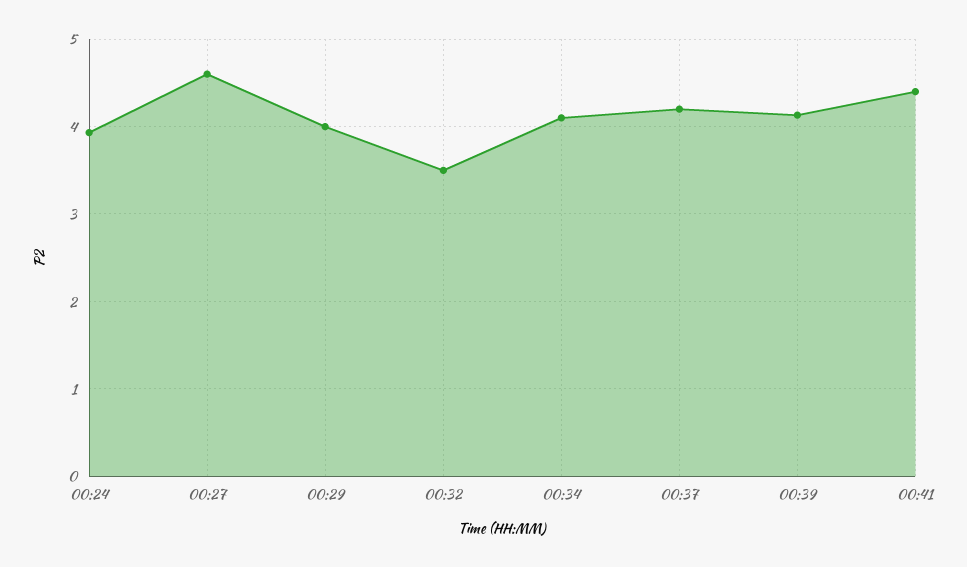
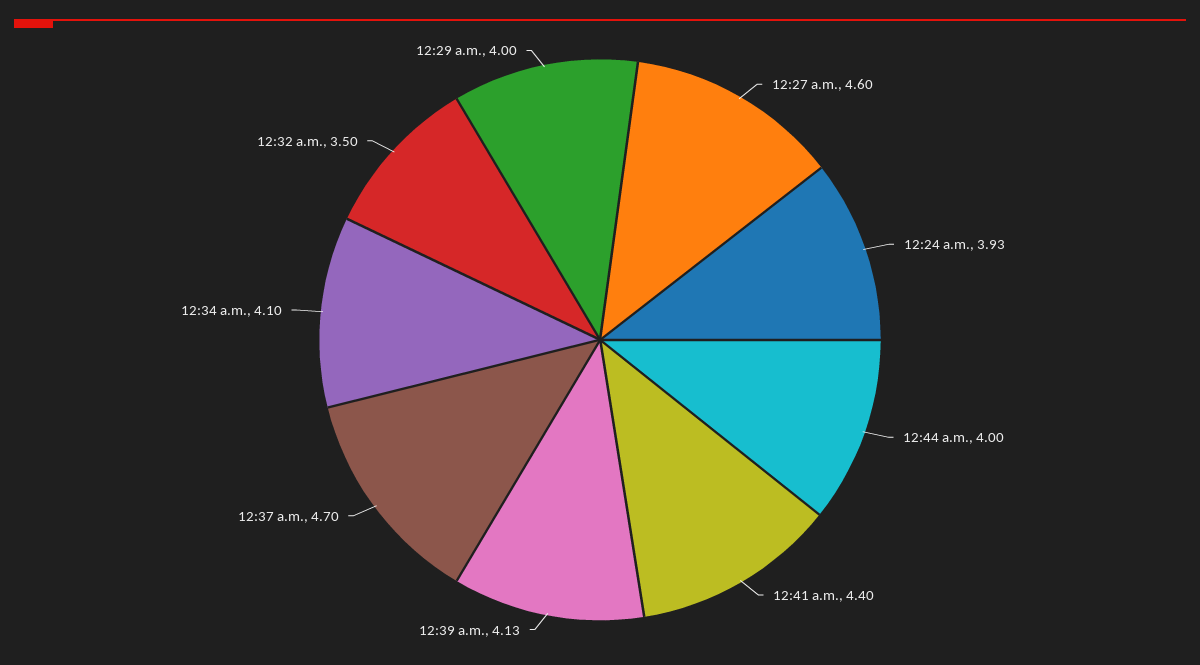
00:37: 4.2 -> 4.7
12:44 a.m.: none -> 4

